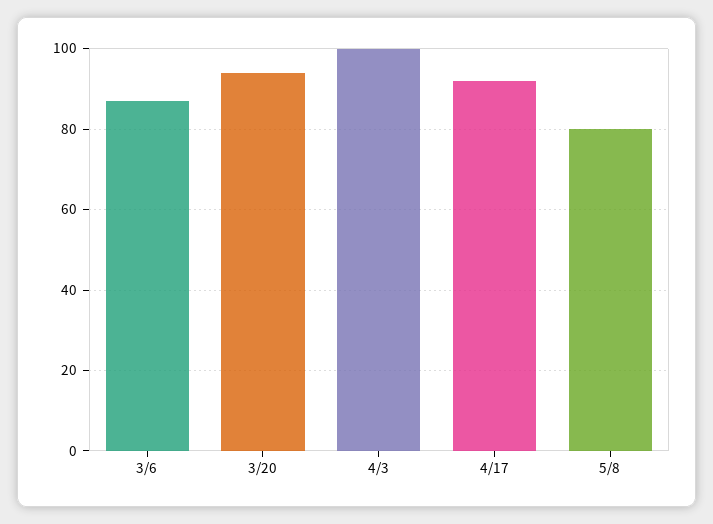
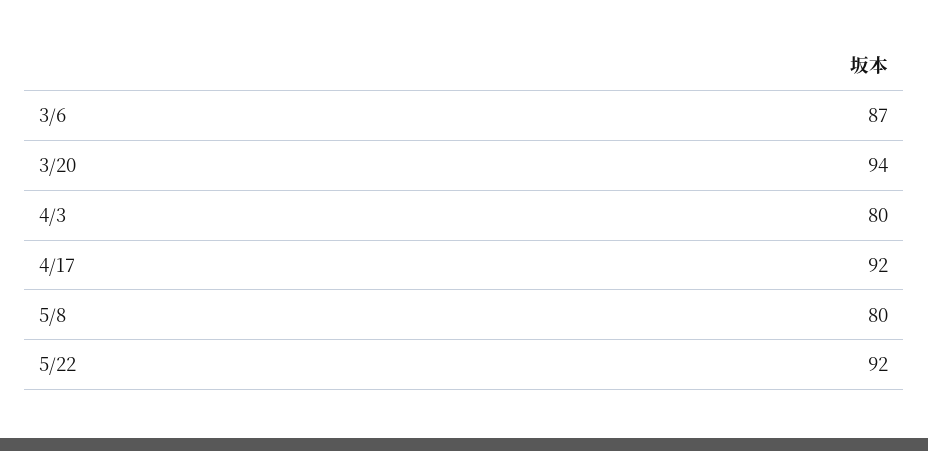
4/3: 100 -> 80
5/22: none -> 92

